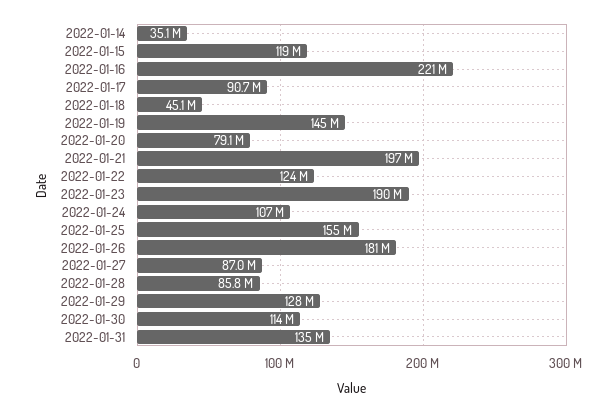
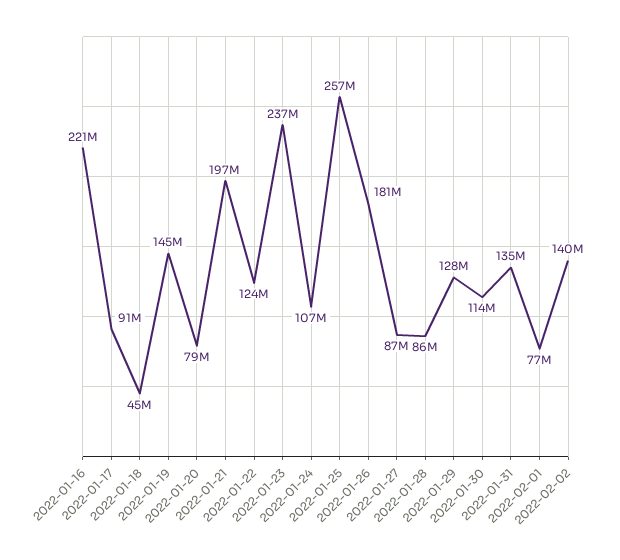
2022-01-14: 35100000 -> none
2022-01-15: 119000000 -> none
2022-01-23: 190000000 -> 237000000
2022-01-25: 155000000 -> 257000000
2022-02-01: none -> 77000000
2022-02-02: none -> 140000000

